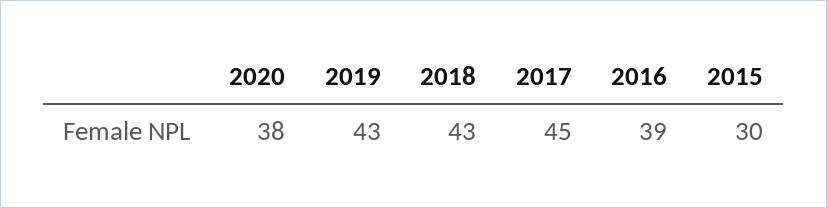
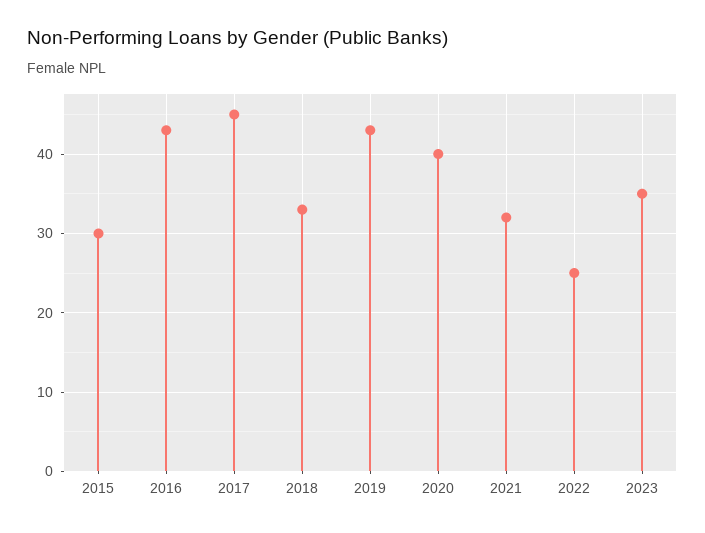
2020: 38 -> 40
2018: 43 -> 33
2016: 39 -> 43
2021: none -> 32
2022: none -> 25
2023: none -> 35

